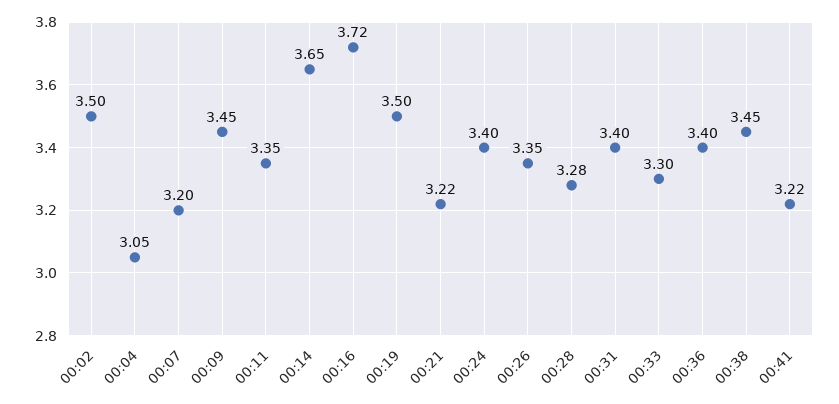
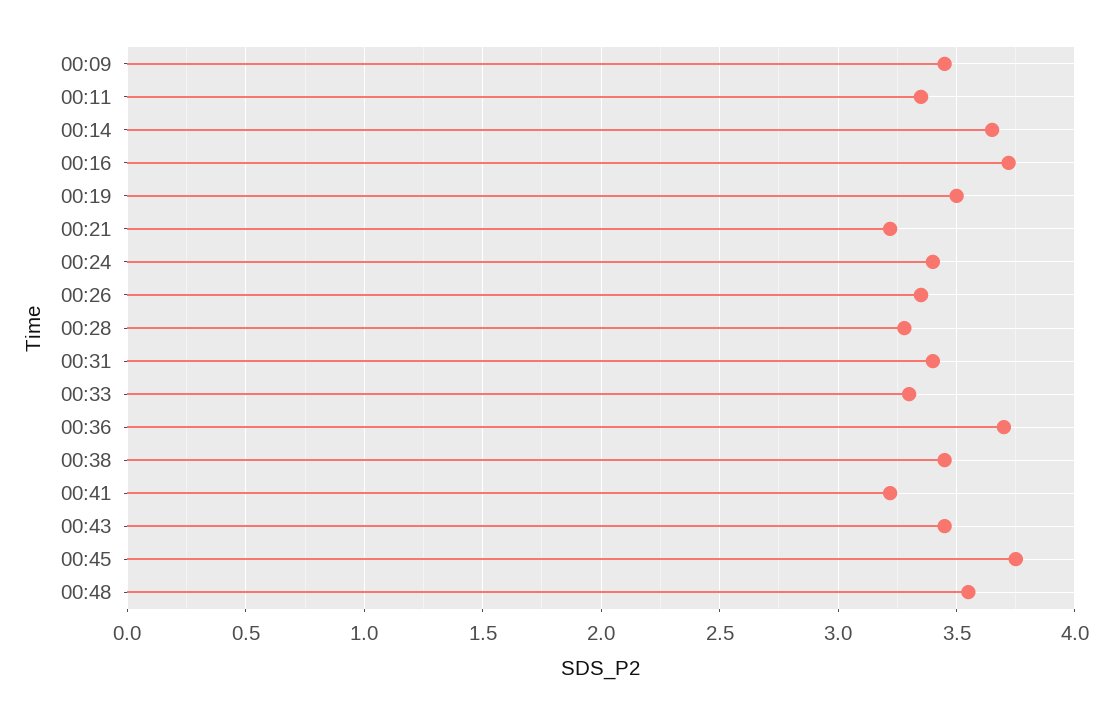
00:02: 3.5 -> none
00:04: 3.05 -> none
00:07: 3.2 -> none
00:36: 3.4 -> 3.7
00:43: none -> 3.45
00:45: none -> 3.75
00:48: none -> 3.55

